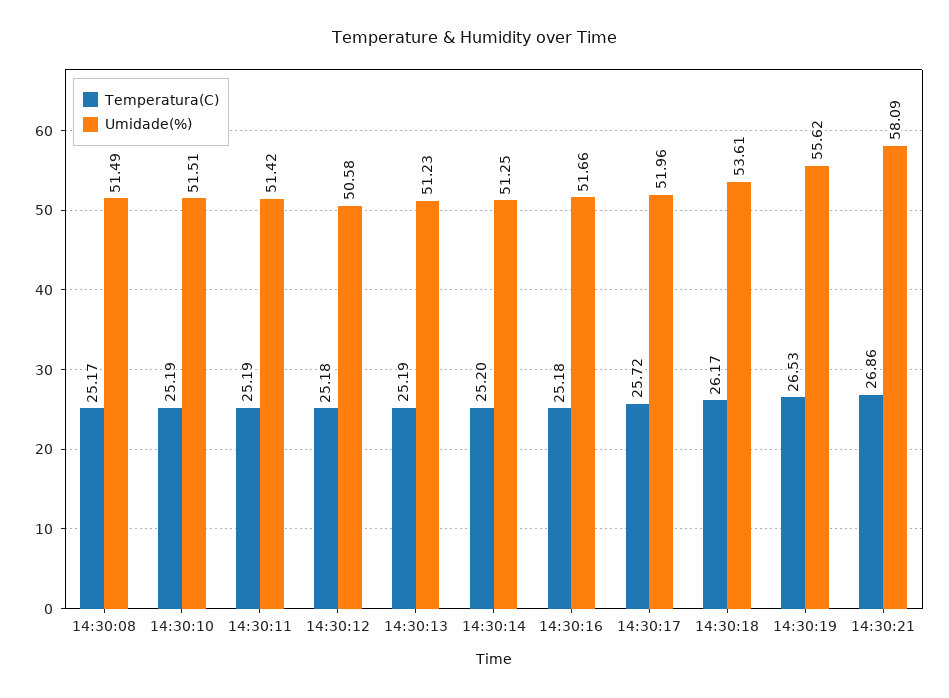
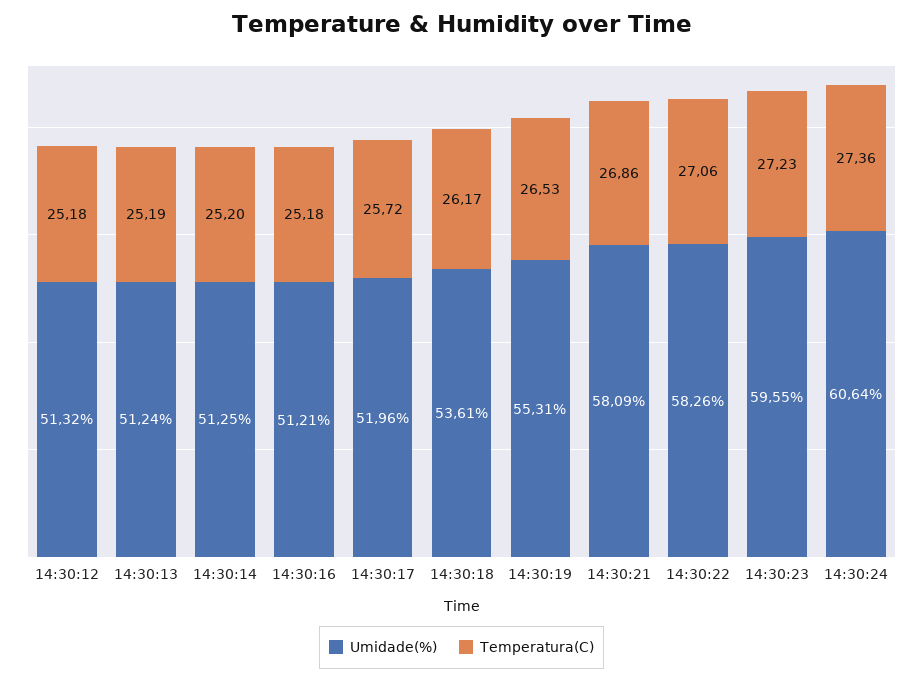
Temperatura(C), 14:30:08: 25.17 -> none
Umidade(%), 14:30:08: 51.49 -> none
Temperatura(C), 14:30:10: 25.19 -> none
Umidade(%), 14:30:10: 51.51 -> none
Temperatura(C), 14:30:11: 25.19 -> none
Umidade(%), 14:30:11: 51.42 -> none
Umidade(%), 14:30:12: 50.58 -> 51.32
Umidade(%), 14:30:13: 51.23 -> 51.24
Umidade(%), 14:30:16: 51.66 -> 51.21
Umidade(%), 14:30:19: 55.62 -> 55.31
Umidade(%), 14:30:22: none -> 58.26
Temperatura(C), 14:30:22: none -> 27.06
Umidade(%), 14:30:23: none -> 59.55
Temperatura(C), 14:30:23: none -> 27.23
Umidade(%), 14:30:24: none -> 60.64
Temperatura(C), 14:30:24: none -> 27.36

